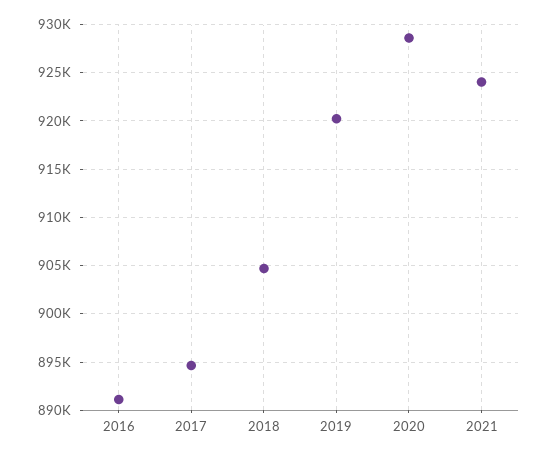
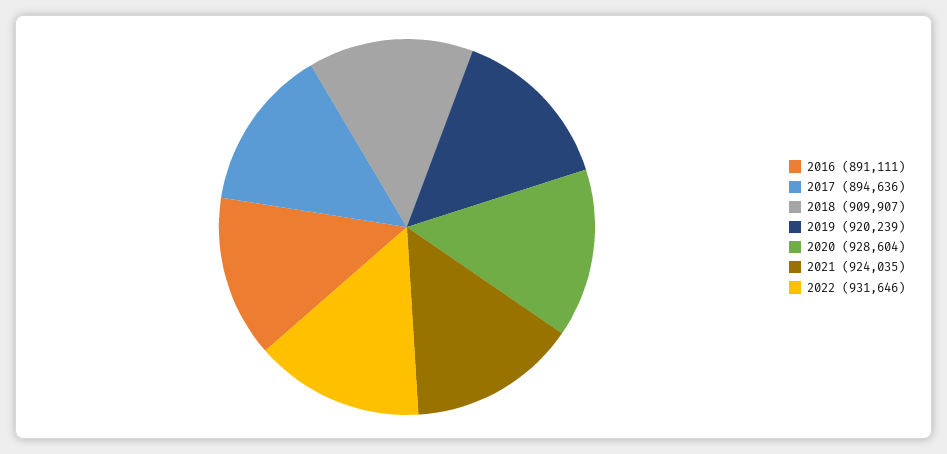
2018: 905000 -> 909907
2022: none -> 931646

